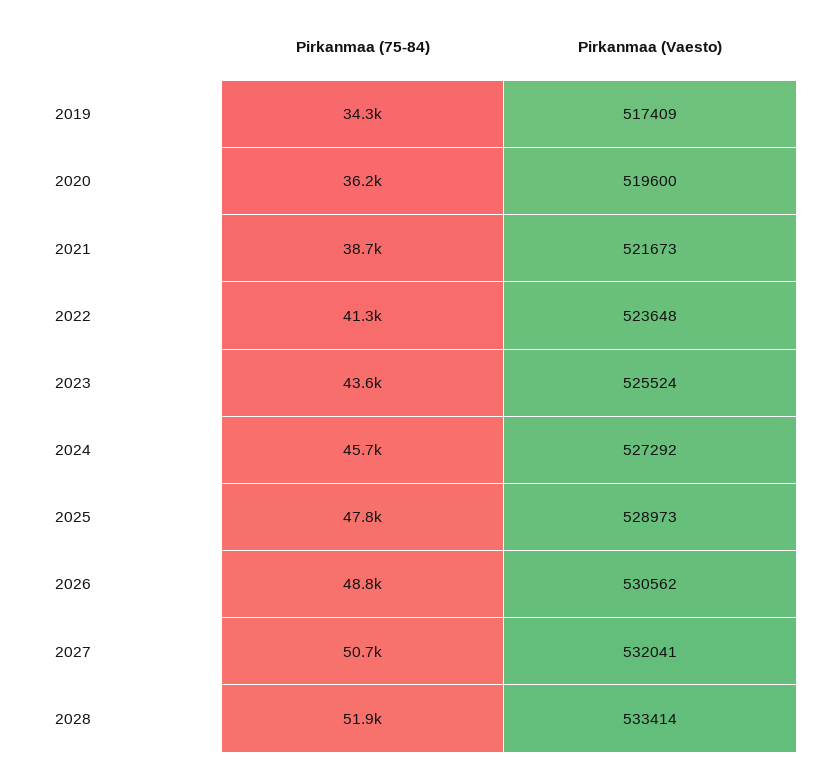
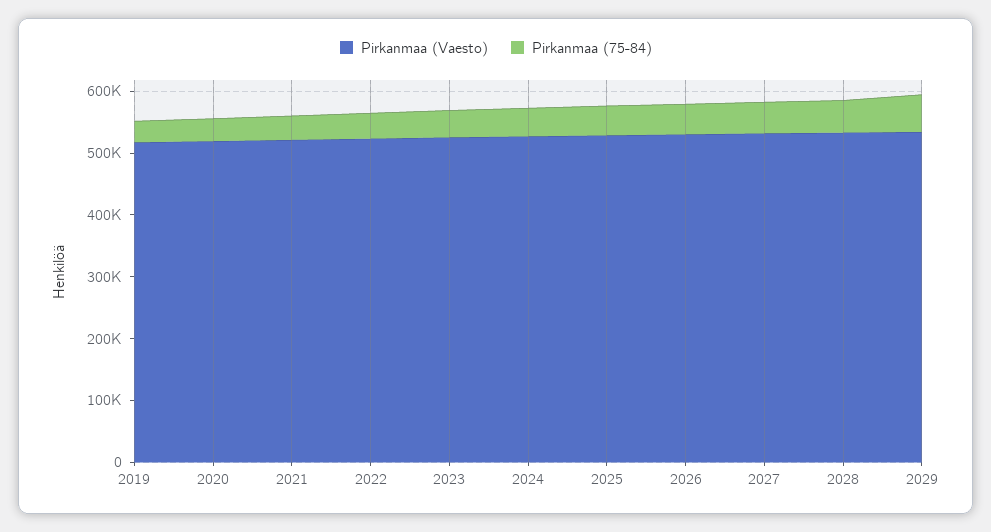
Pirkanmaa (Vaesto), 2029: none -> 540000
Pirkanmaa (75-84), 2029: none -> 60000

